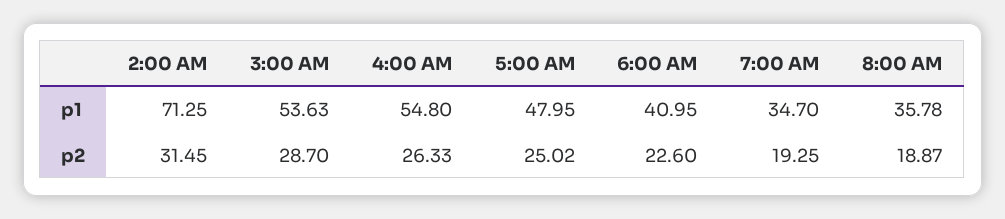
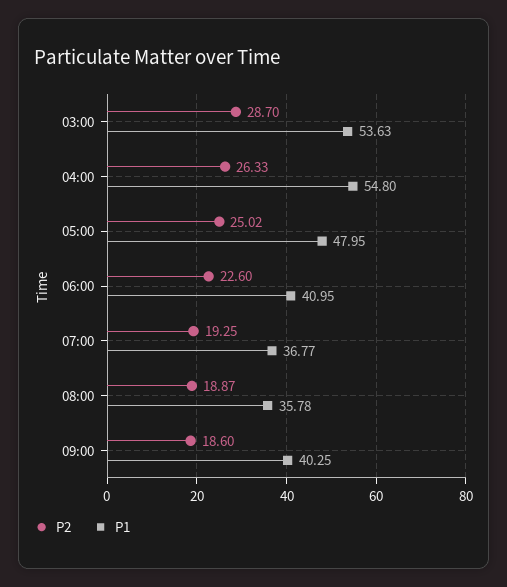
p1, 2:00 AM: 71.25 -> none
p1, 7:00 AM: 34.7 -> 36.77
p2, 2:00 AM: 31.45 -> none
p2, 09:00: none -> 18.6
p1, 09:00: none -> 40.25

